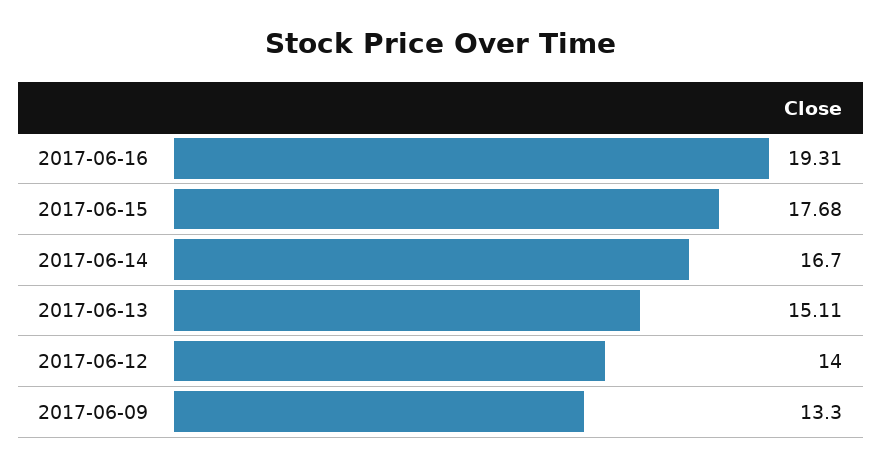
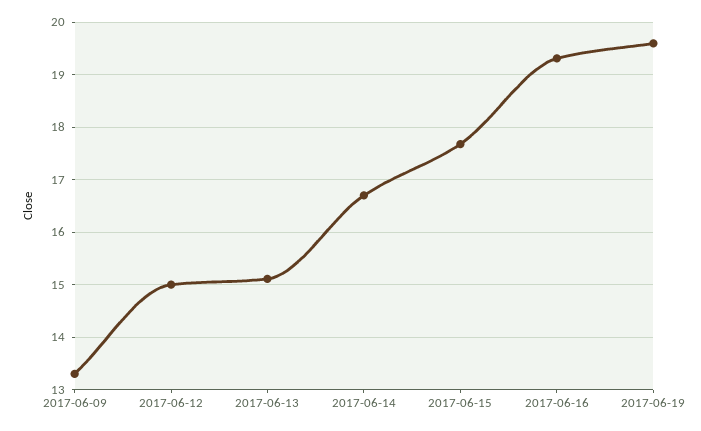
2017-06-12: 14 -> 15
2017-06-19: none -> 19.6

